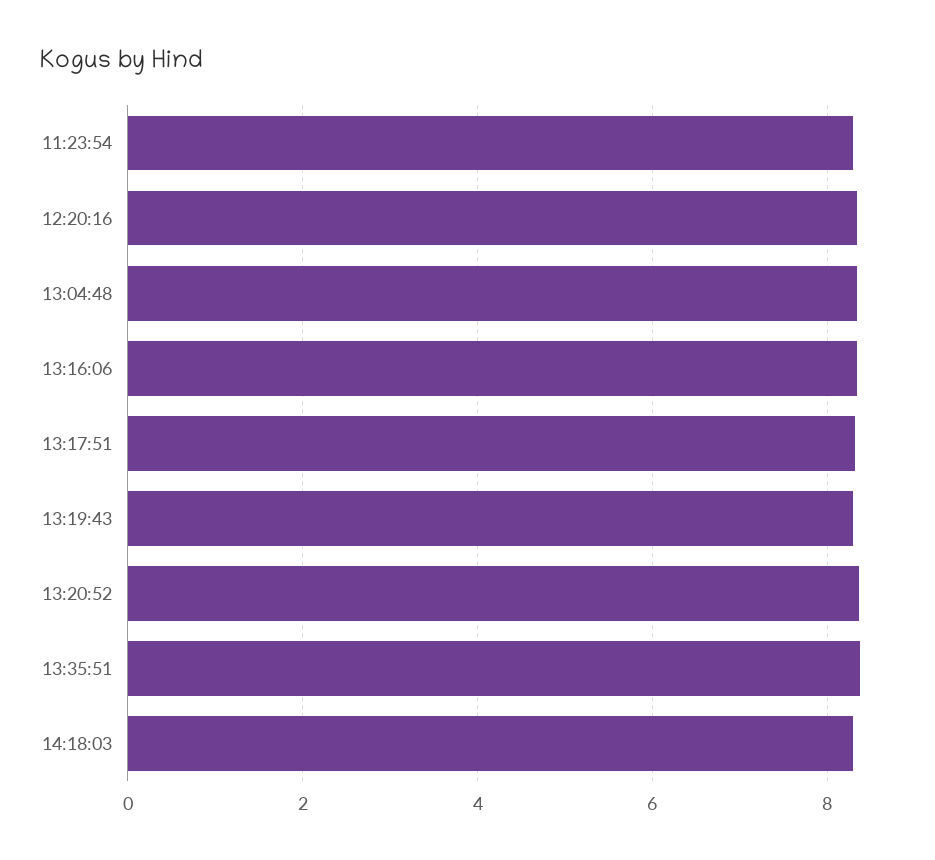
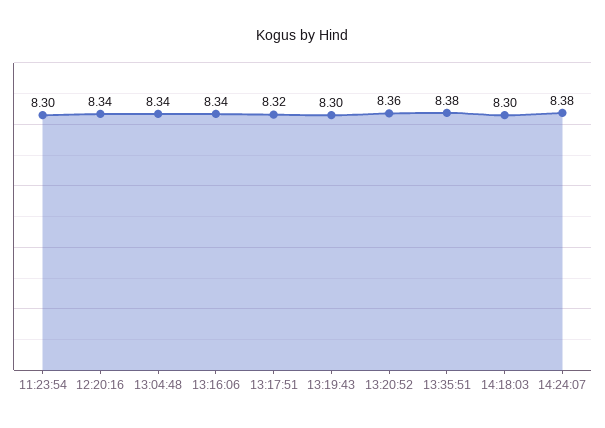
14:24:07: none -> 8.38

